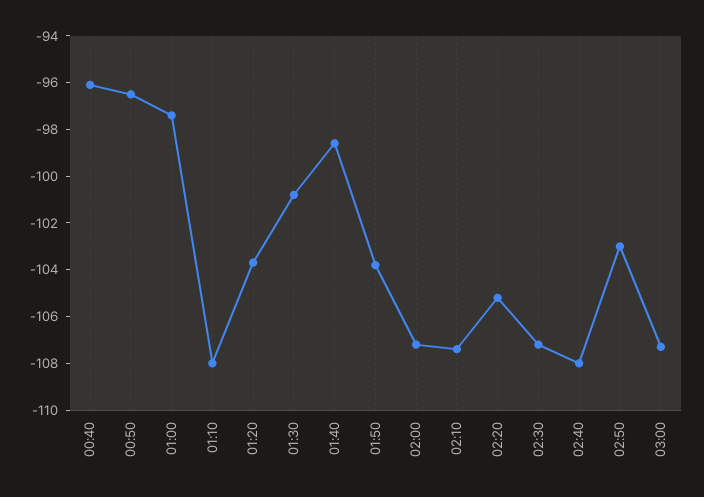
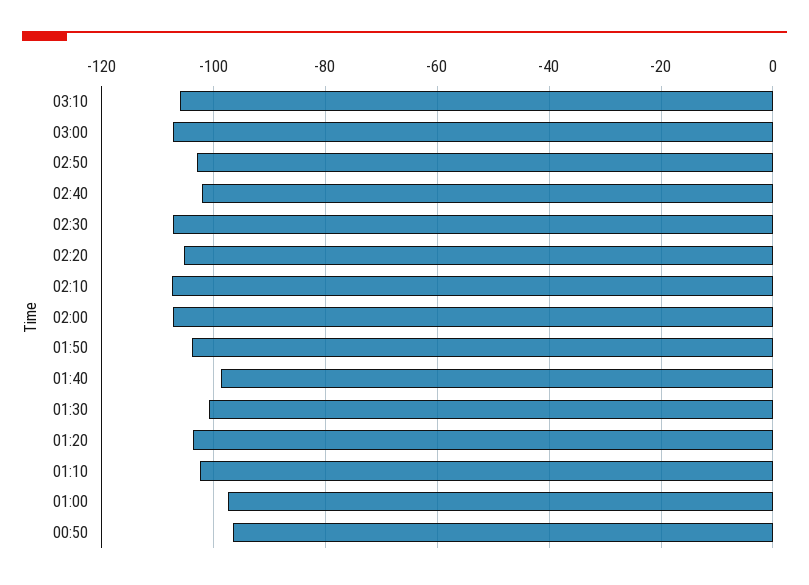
00:40: -96 -> none
01:10: -108 -> -102
02:40: -108 -> -102
03:10: none -> -106

